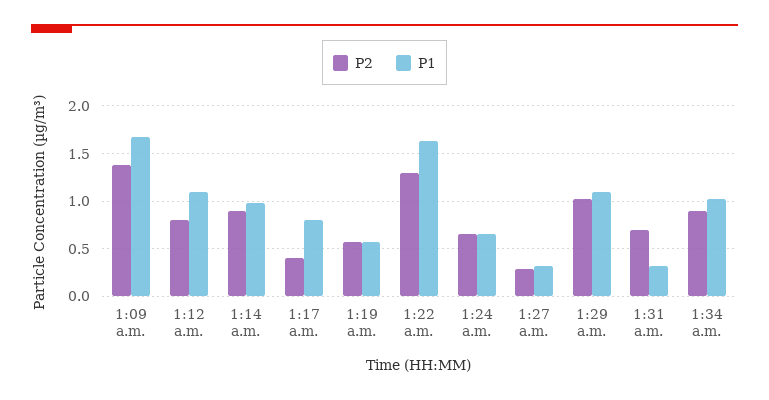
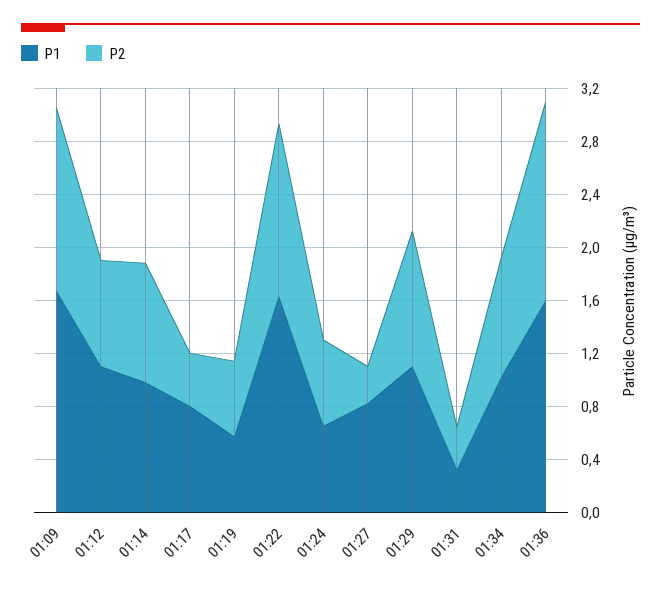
P1, 1:27 a.m.: 0.3 -> 0.8
P2, 1:31 a.m.: 0.7 -> 0.3
P1, 01:36: none -> 1.6
P2, 01:36: none -> 1.5

